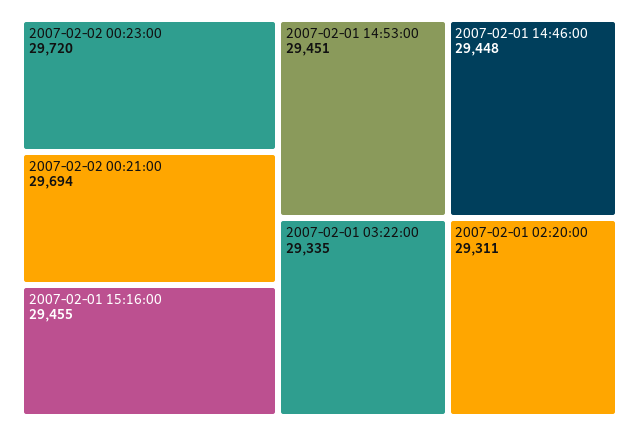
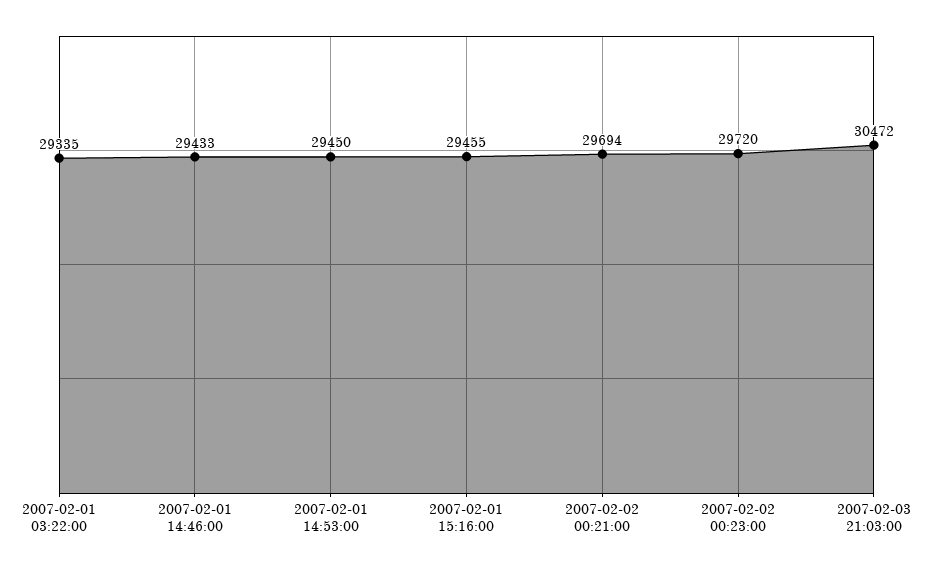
2007-02-01 14:53:00: 29451 -> 29450
2007-02-01 14:46:00: 29448 -> 29433
2007-02-01 02:20:00: 29311 -> none
2007-02-03 21:03:00: none -> 30472

